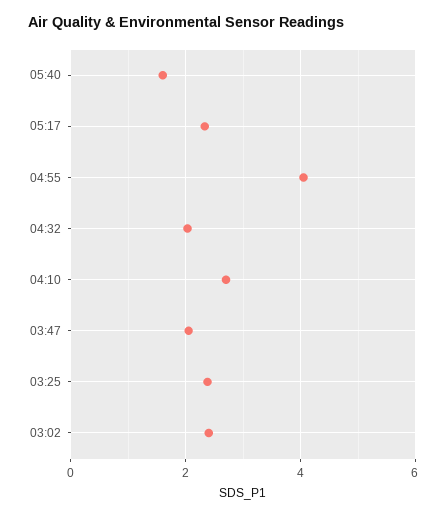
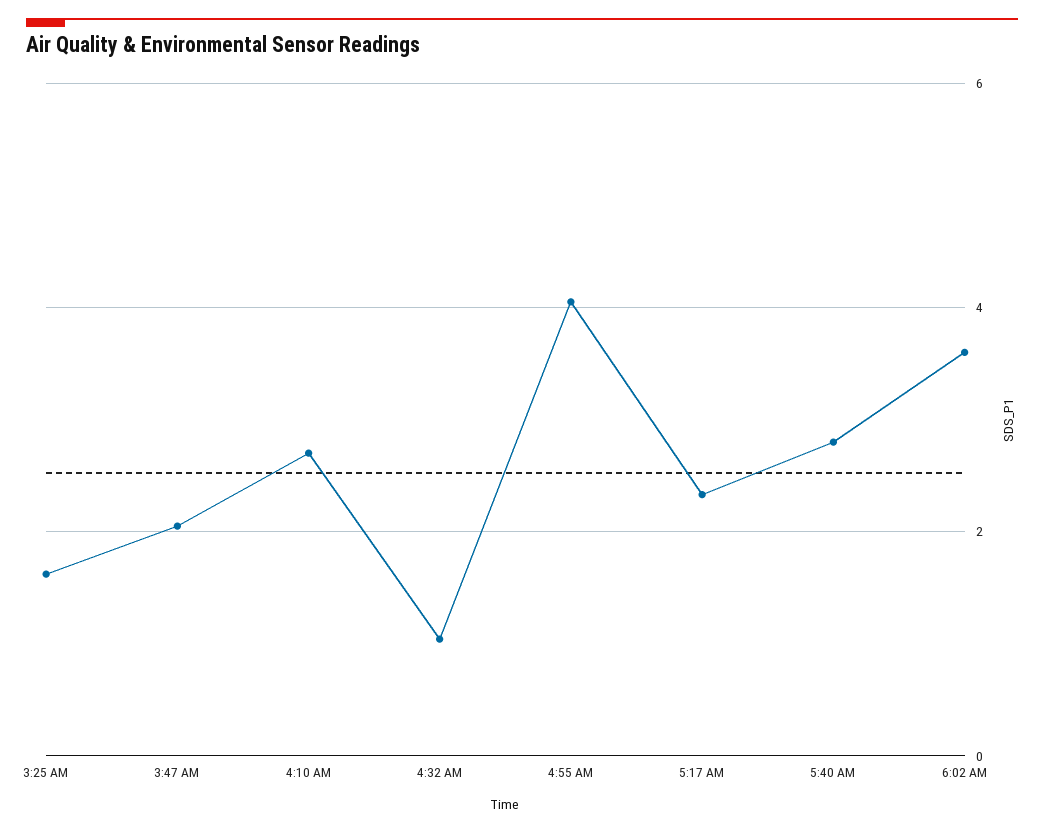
05:40: 1.6 -> 2.8
04:32: 2 -> 1
03:25: 2.4 -> 1.6
03:02: 2.4 -> none
6:02 AM: none -> 3.6

